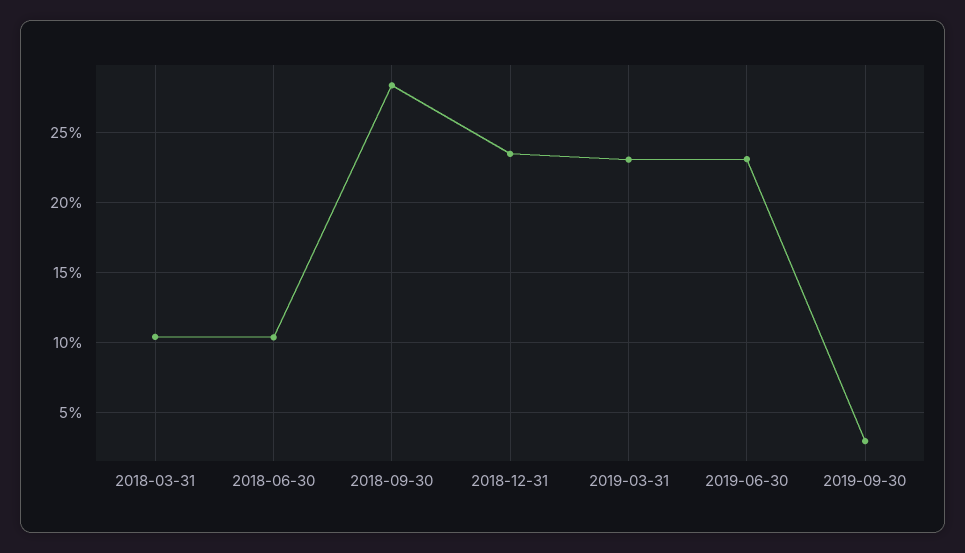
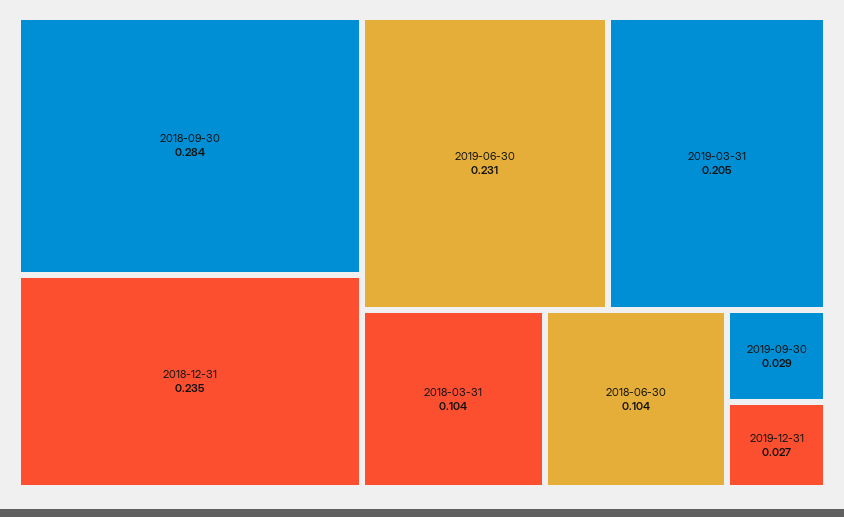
2019-03-31: 0.23 -> 0.205
2019-12-31: none -> 0.027

